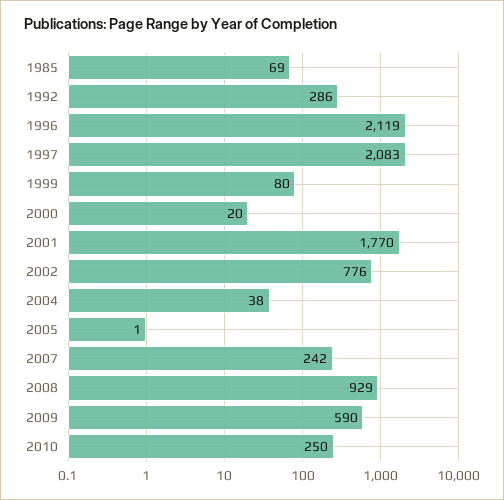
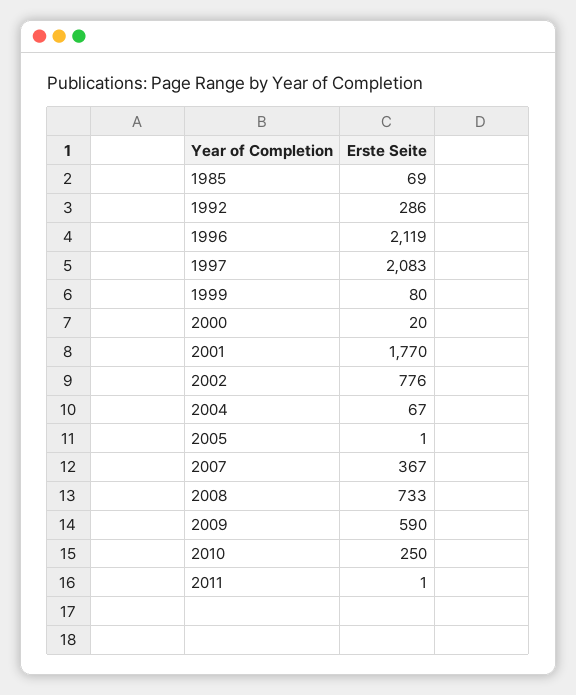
2004: 38 -> 67
2007: 242 -> 367
2008: 929 -> 733
2011: none -> 1

